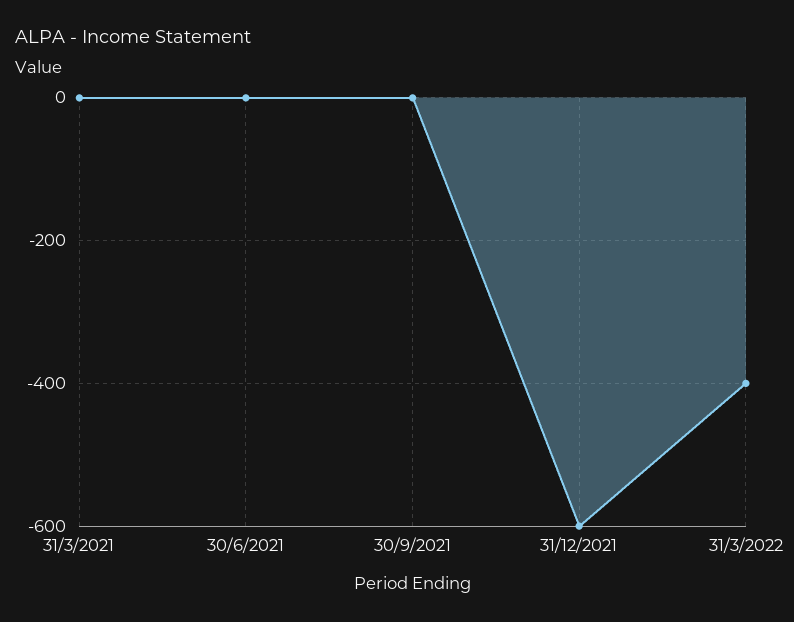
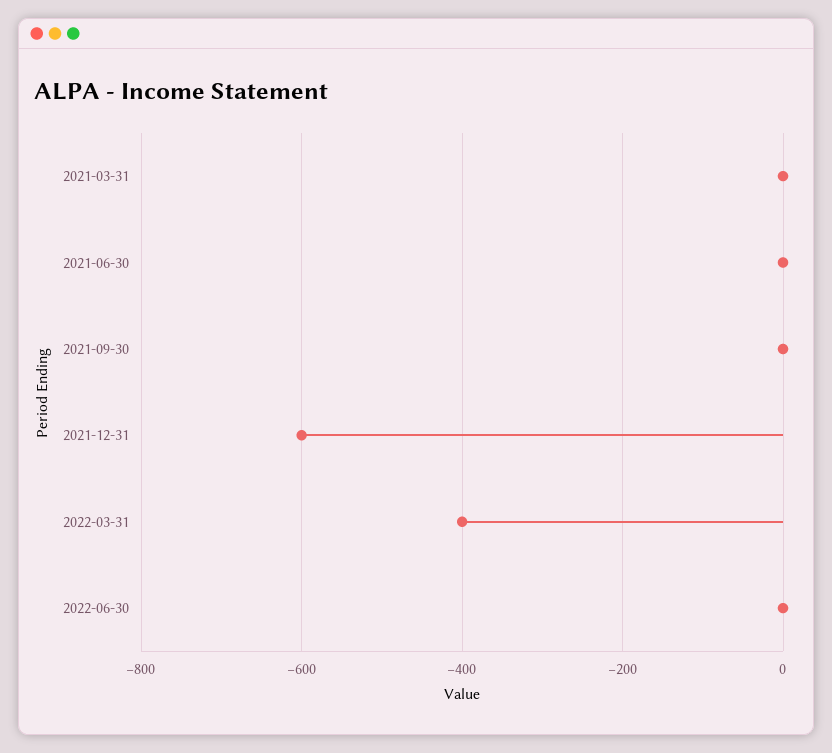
2022-06-30: none -> 0

